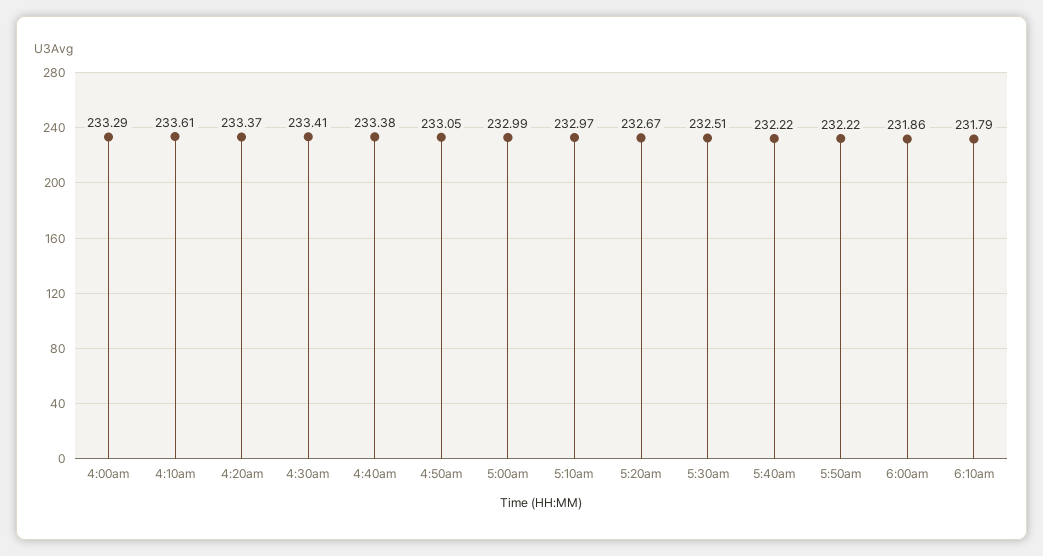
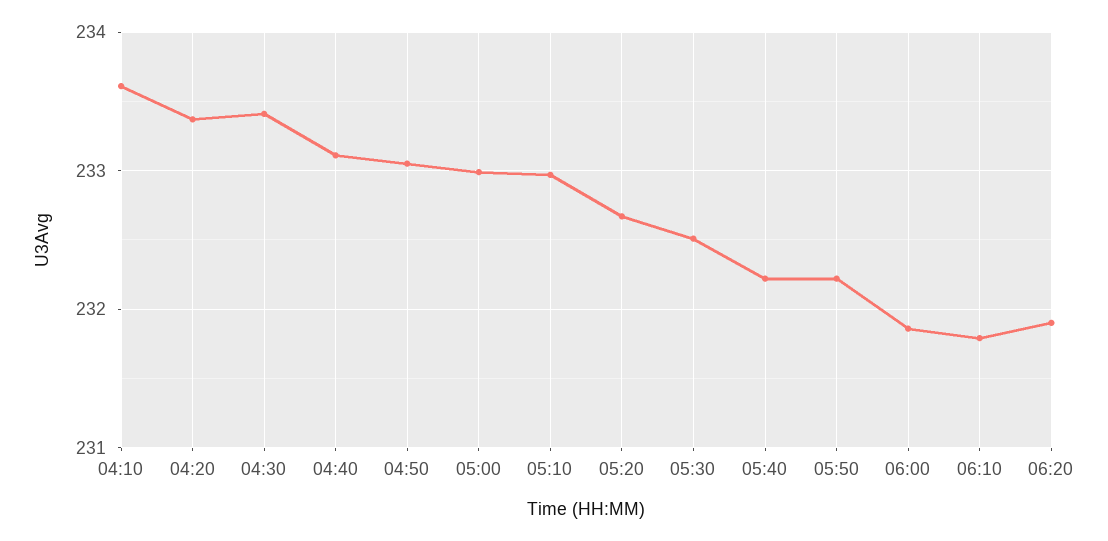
4:00am: 233.29 -> none
4:40am: 233.38 -> 233.1
06:20: none -> 231.9

